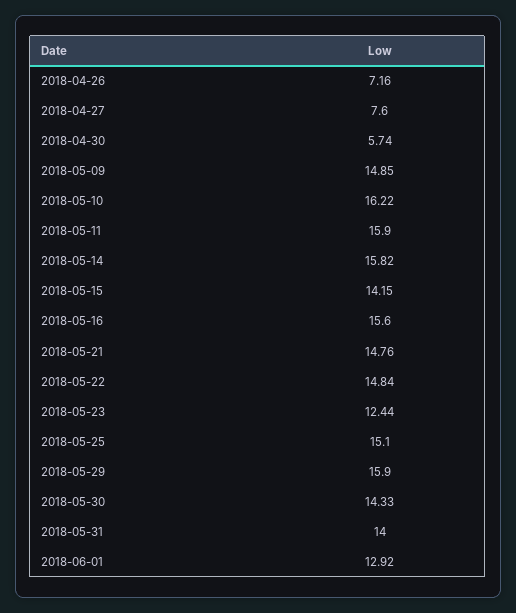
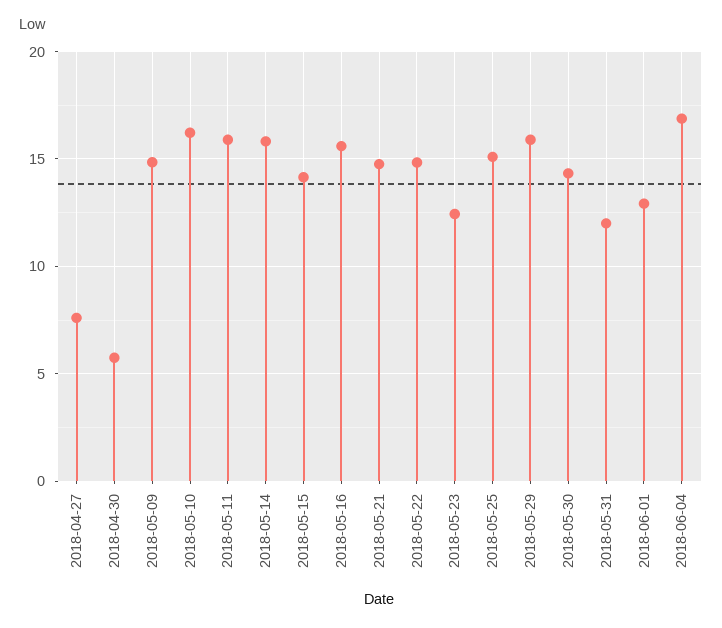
2018-04-26: 7.16 -> none
2018-05-31: 14 -> 12
2018-06-04: none -> 17

